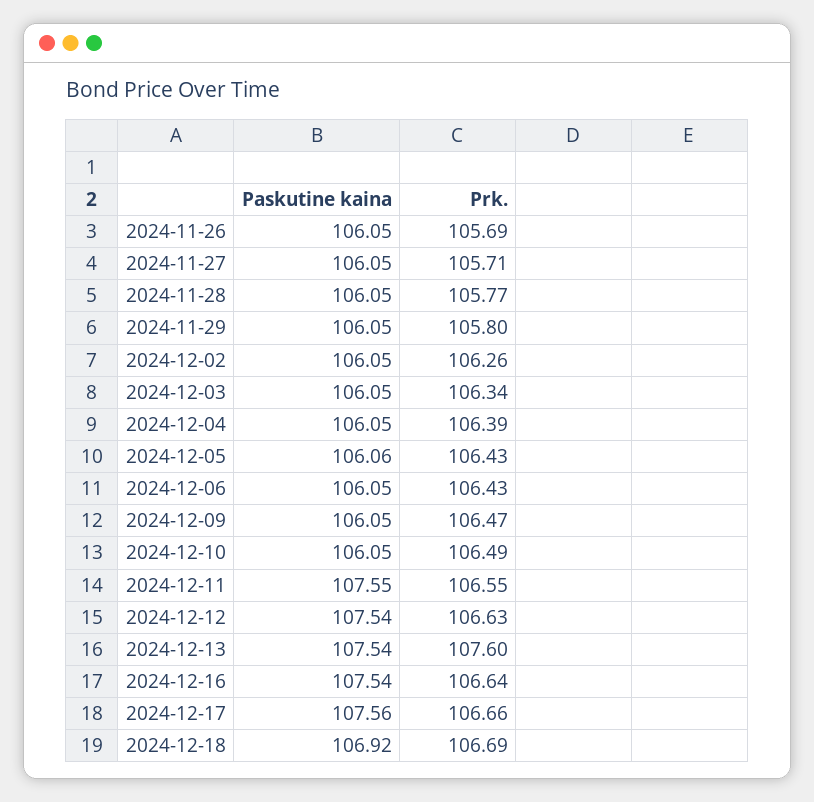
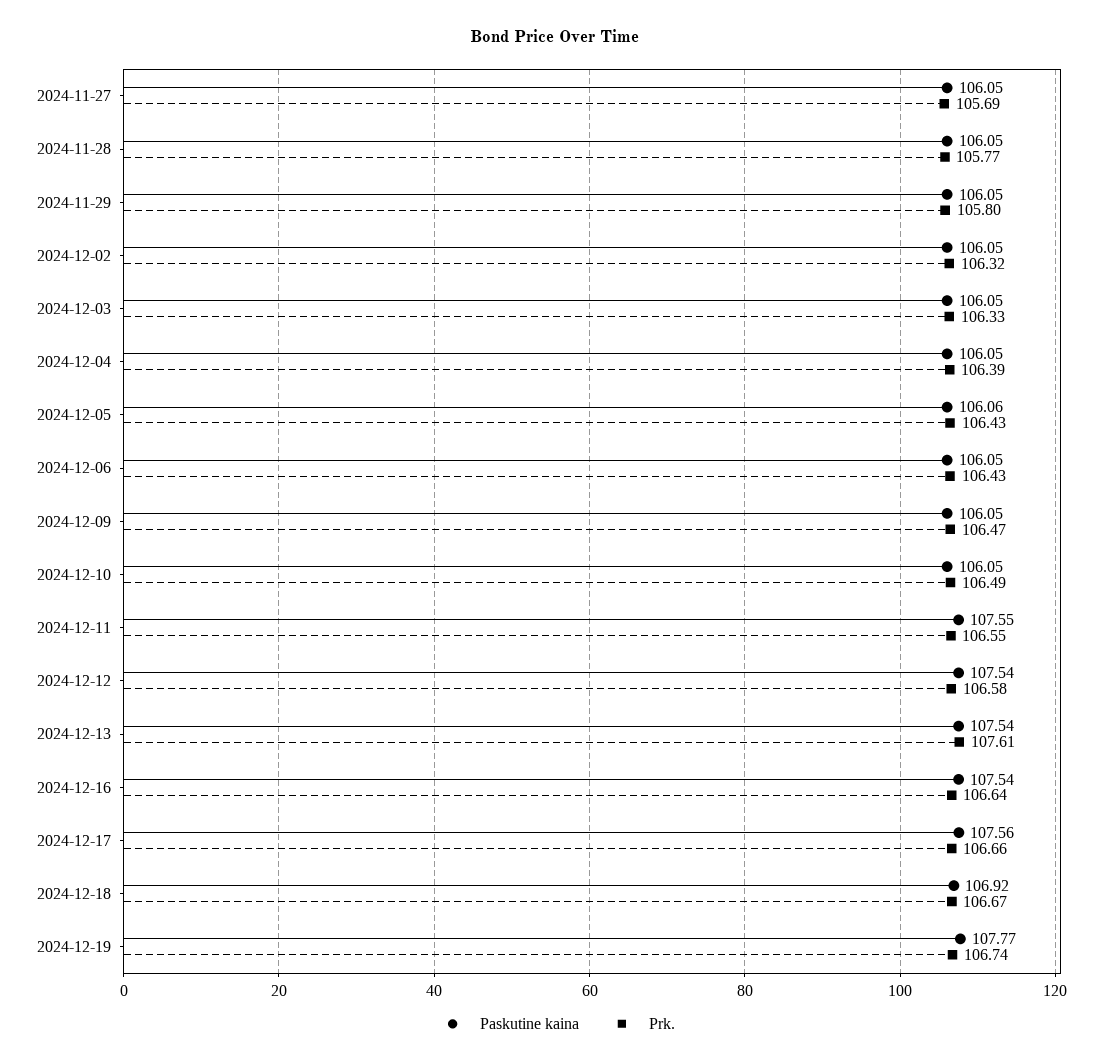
Paskutine kaina, 2024-11-26: 106.05 -> none
Prk., 2024-11-26: 105.69 -> none
Prk., 2024-11-27: 105.71 -> 105.69
Prk., 2024-12-02: 106.26 -> 106.32
Prk., 2024-12-03: 106.34 -> 106.33
Prk., 2024-12-12: 106.63 -> 106.58
Prk., 2024-12-13: 107.6 -> 107.61
Prk., 2024-12-18: 106.69 -> 106.67
Paskutine kaina, 2024-12-19: none -> 107.77
Prk., 2024-12-19: none -> 106.74

